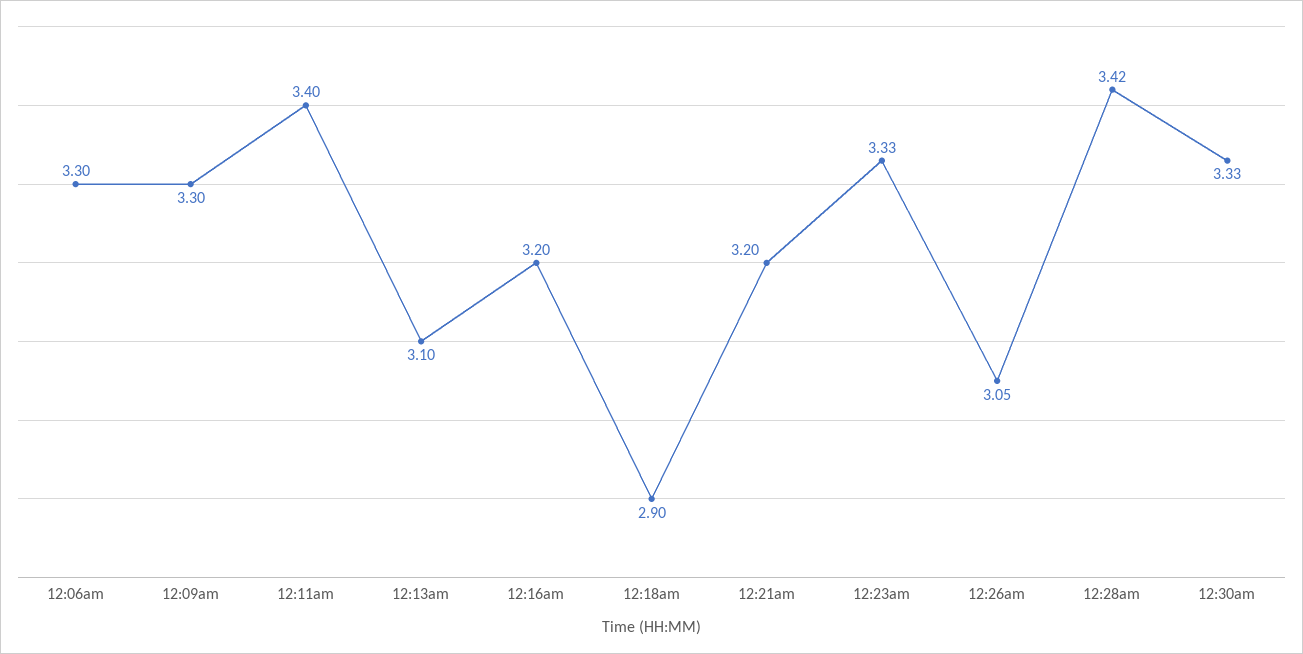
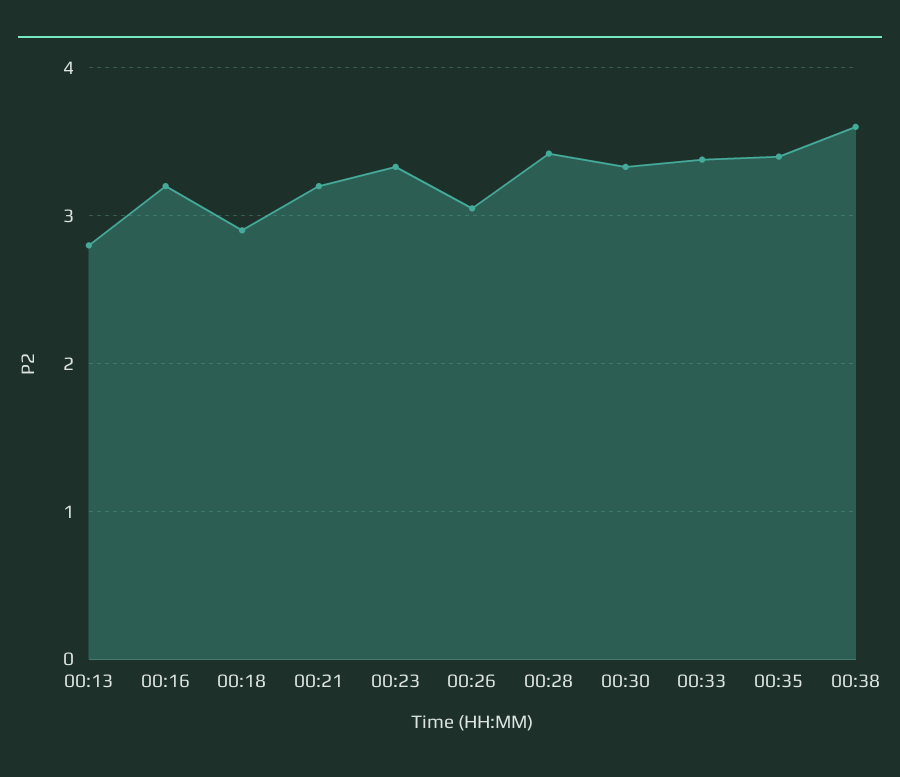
12:06am: 3.3 -> none
12:09am: 3.3 -> none
12:11am: 3.4 -> none
12:13am: 3.1 -> 2.8
00:33: none -> 3.4
00:35: none -> 3.4
00:38: none -> 3.6

